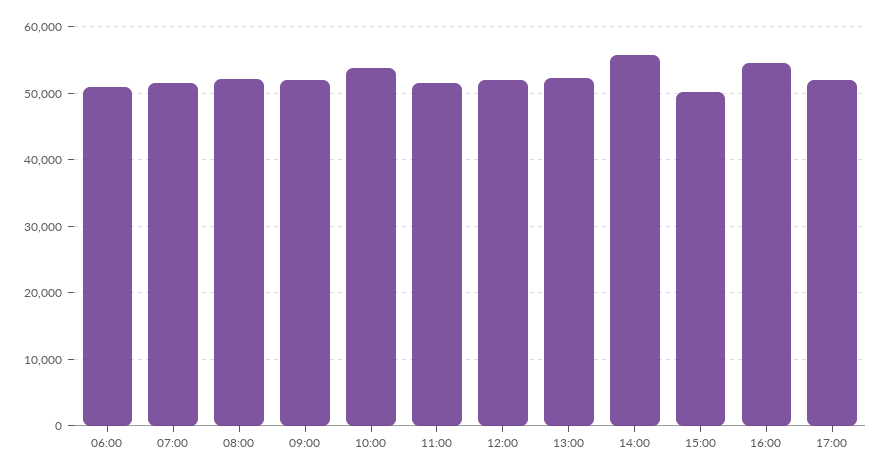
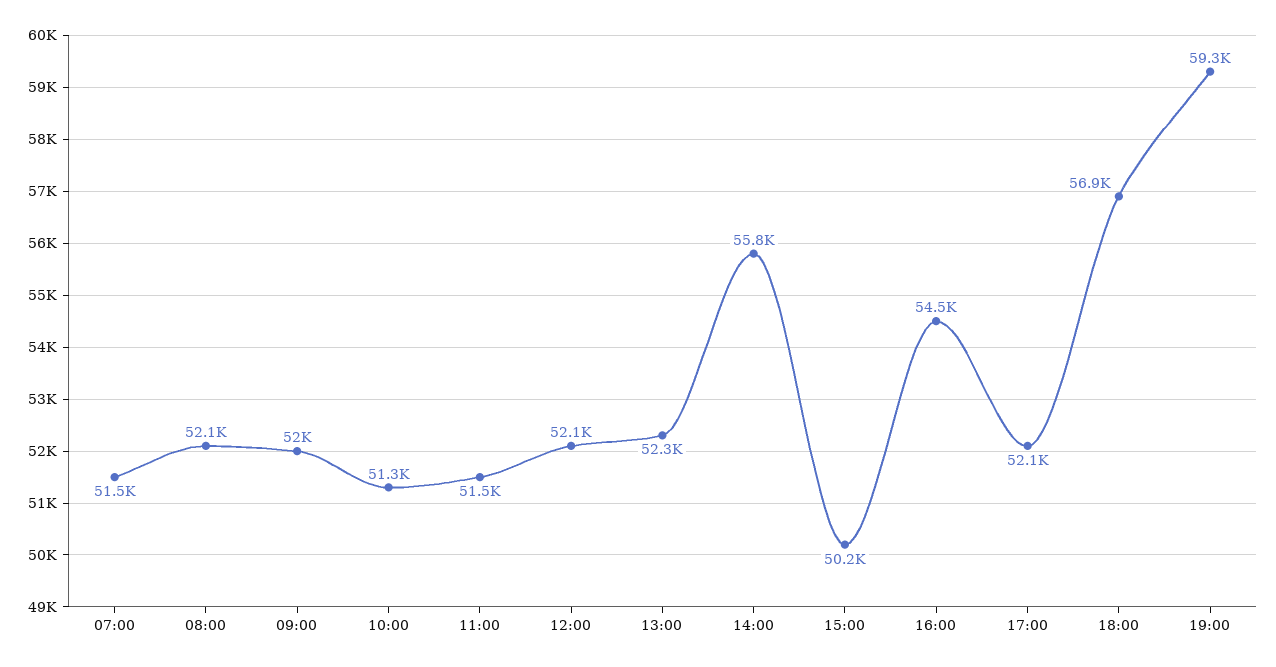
06:00: 51000 -> none
10:00: 54000 -> 51300
18:00: none -> 56900
19:00: none -> 59300

